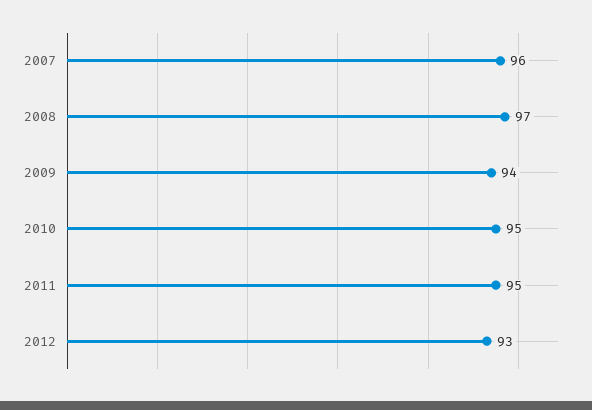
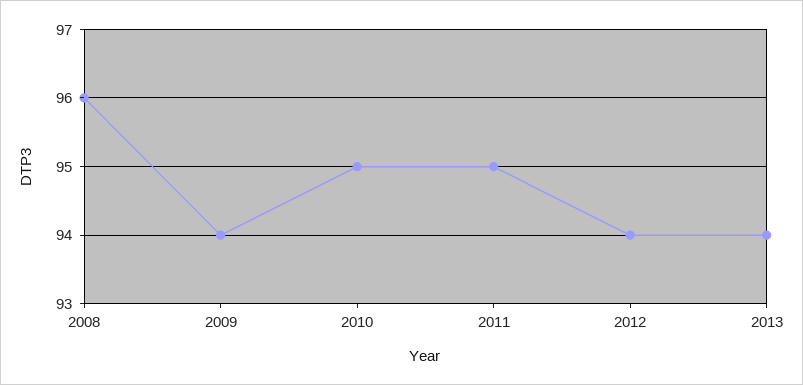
2007: 96 -> none
2008: 97 -> 96
2012: 93 -> 94
2013: none -> 94

